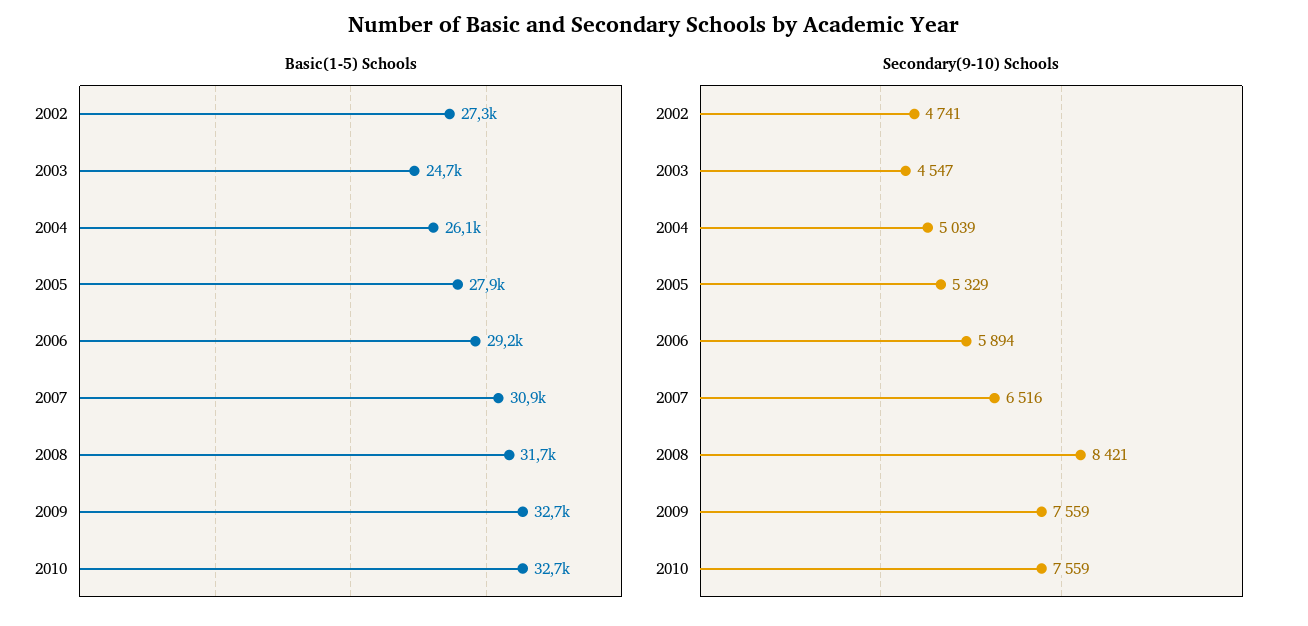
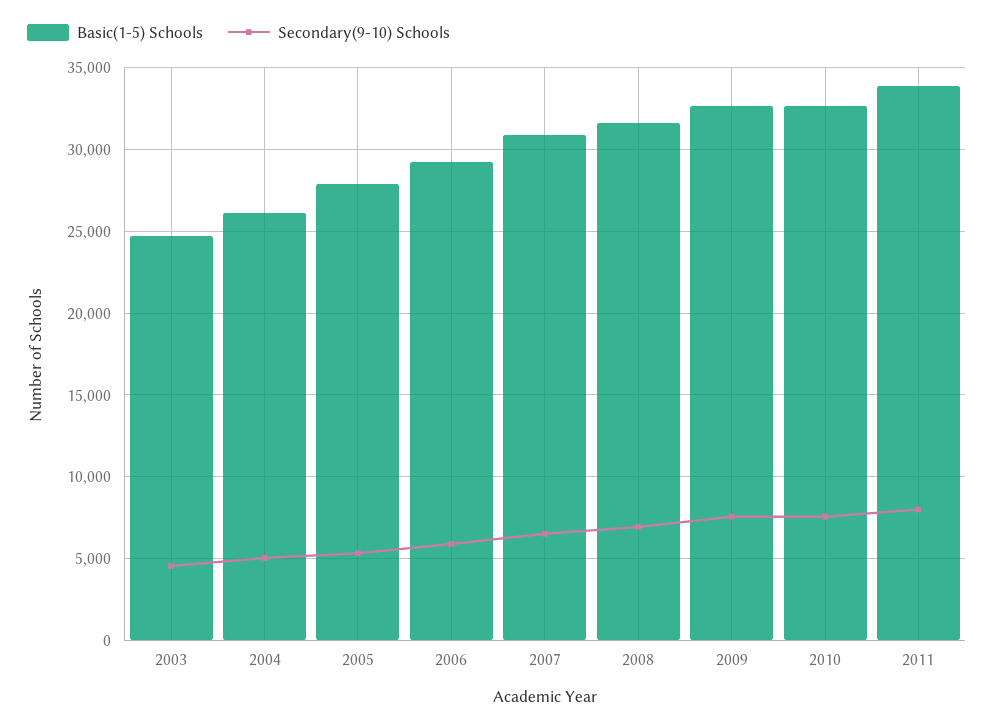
Basic(1-5) Schools, 2002: 27300 -> none
Secondary(9-10) Schools, 2002: 4741 -> none
Secondary(9-10) Schools, 2008: 8421 -> 7000
Basic(1-5) Schools, 2011: none -> 34000
Secondary(9-10) Schools, 2011: none -> 8000

